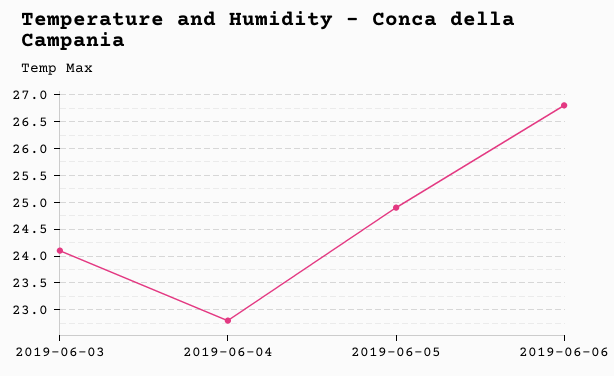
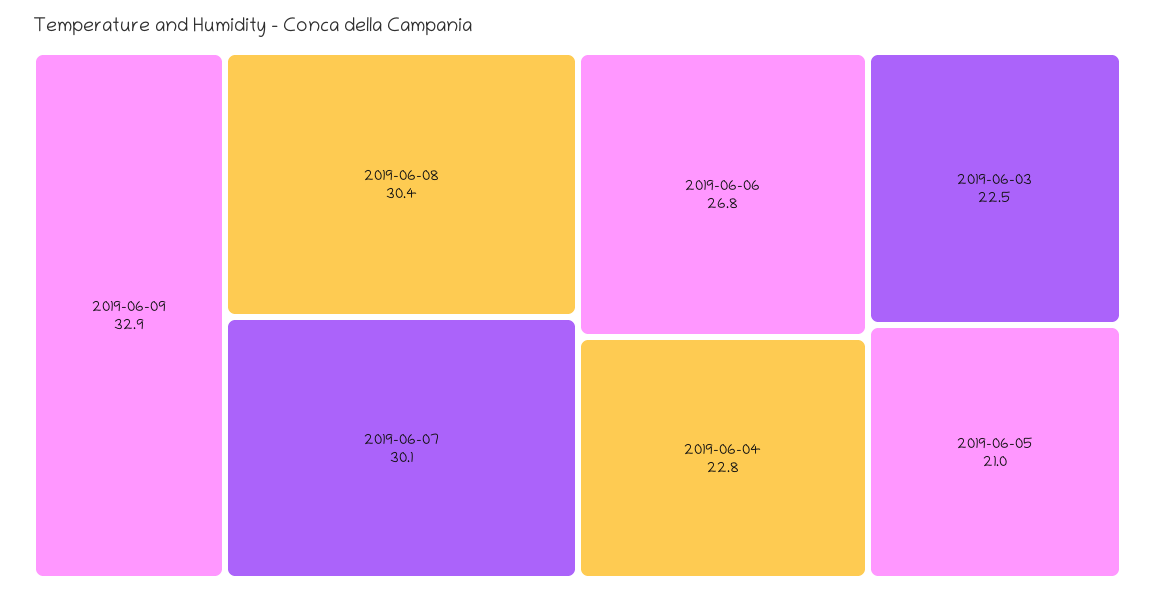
2019-06-03: 24 -> 22.5
2019-06-05: 25 -> 21
2019-06-09: none -> 32.9
2019-06-08: none -> 30.4
2019-06-07: none -> 30.1

